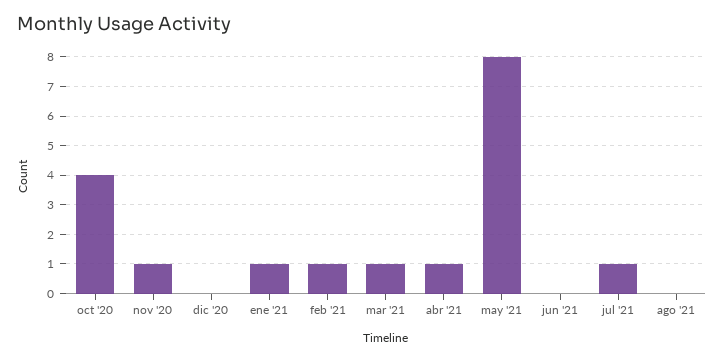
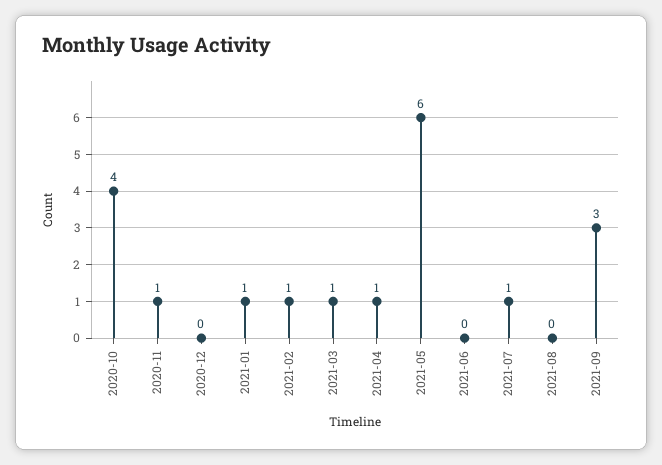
may '21: 8 -> 6
2021-09: none -> 3

